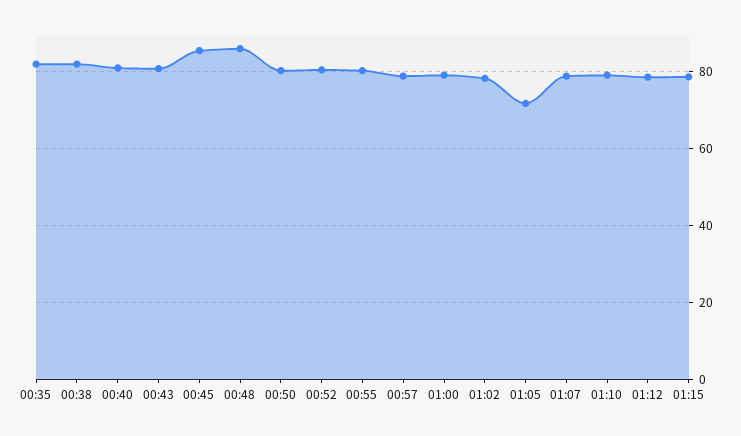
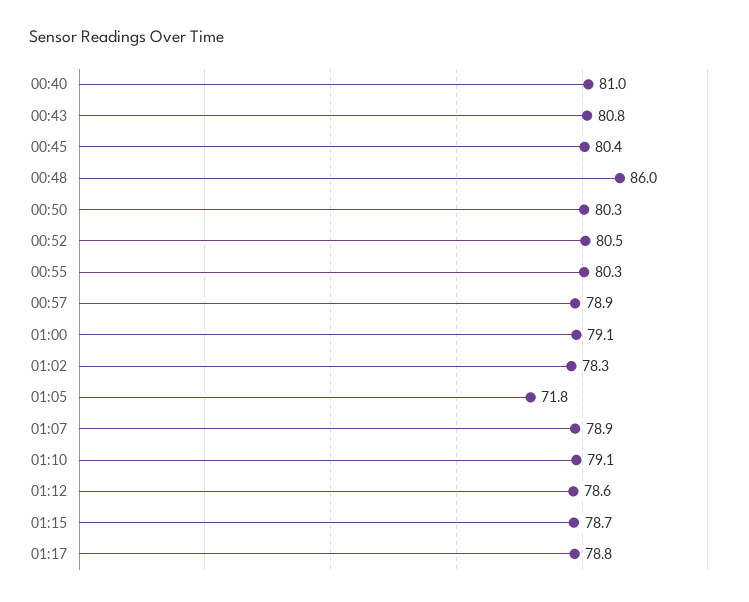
00:35: 82 -> none
00:38: 82 -> none
00:45: 86 -> 80.4
01:17: none -> 78.8

